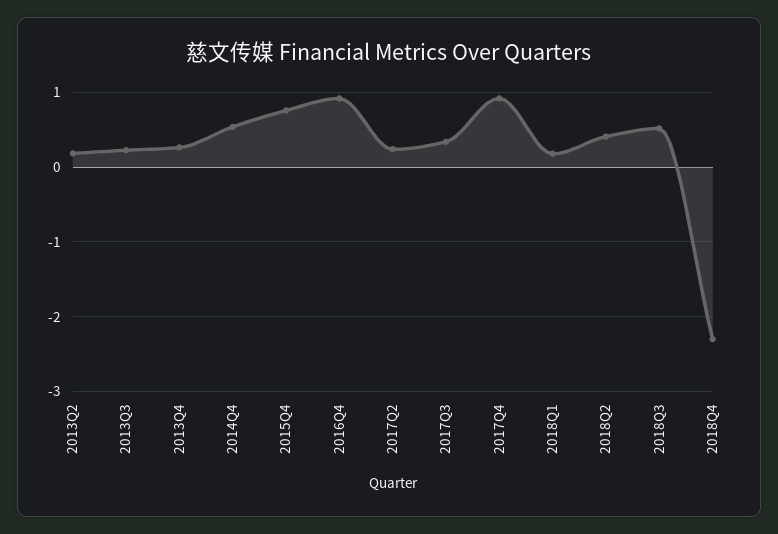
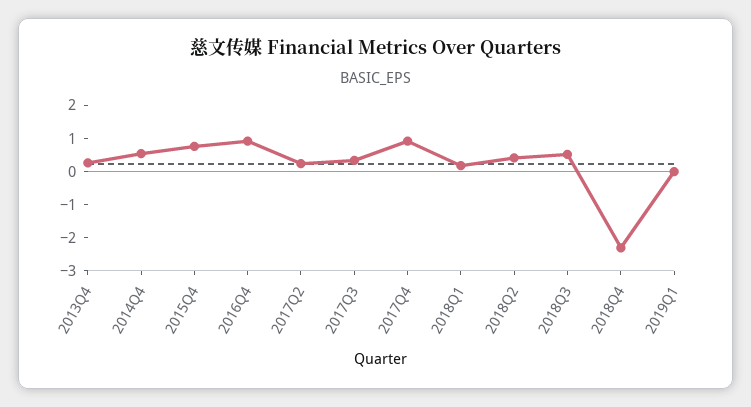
2013Q2: 0.2 -> none
2013Q3: 0.2 -> none
2019Q1: none -> 0

